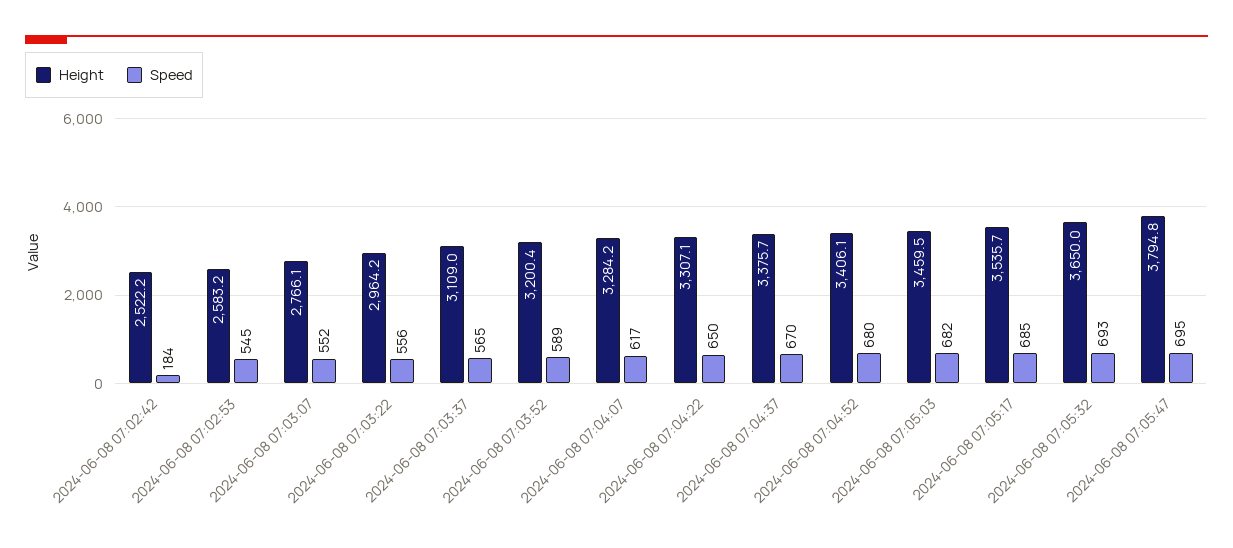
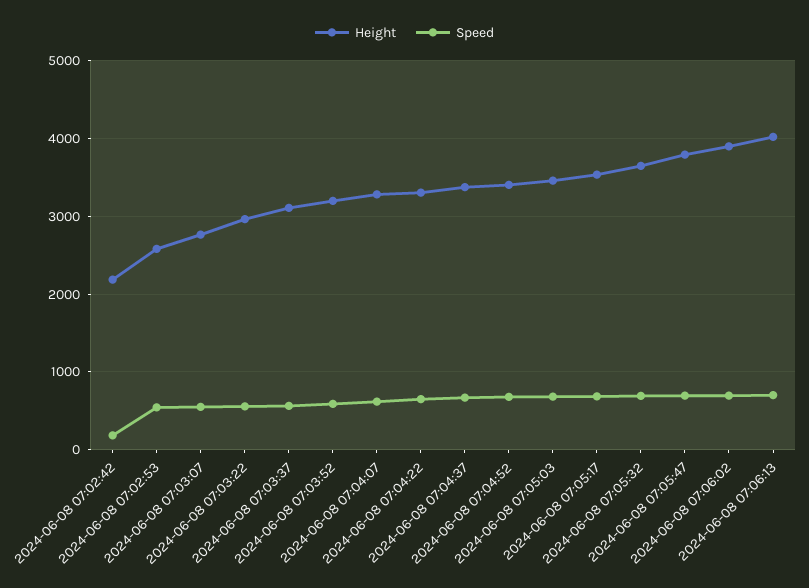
Height, 2024-06-08 07:02:42: 2522.2 -> 2200
Height, 2024-06-08 07:06:02: none -> 3900
Speed, 2024-06-08 07:06:02: none -> 700
Height, 2024-06-08 07:06:13: none -> 4000
Speed, 2024-06-08 07:06:13: none -> 700

